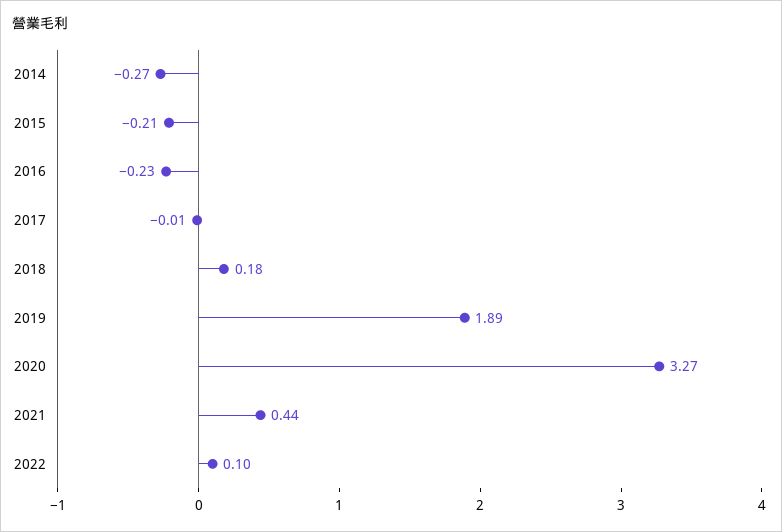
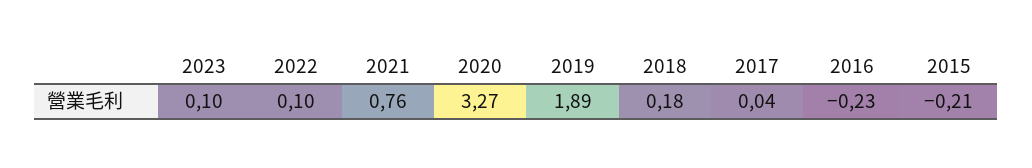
2014: -0.27 -> none
2017: -0.01 -> 0.04
2021: 0.44 -> 0.76
2023: none -> 0.1

